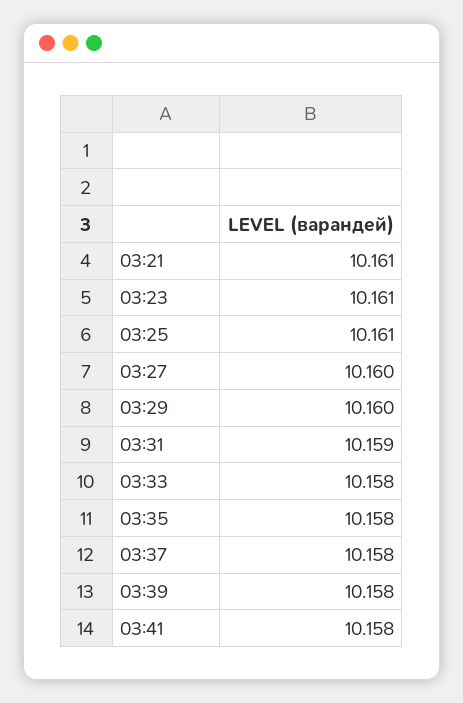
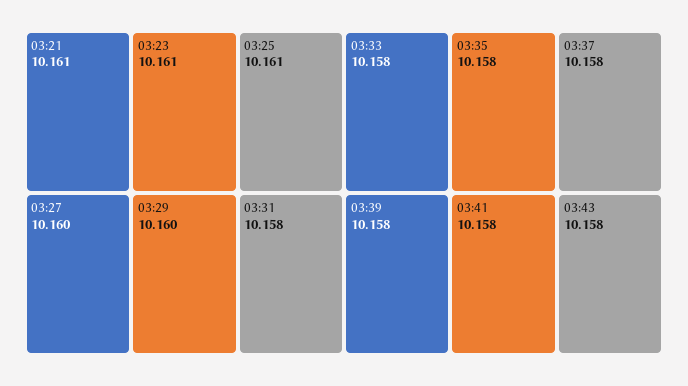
03:31: 10.159 -> 10.158
03:43: none -> 10.158

